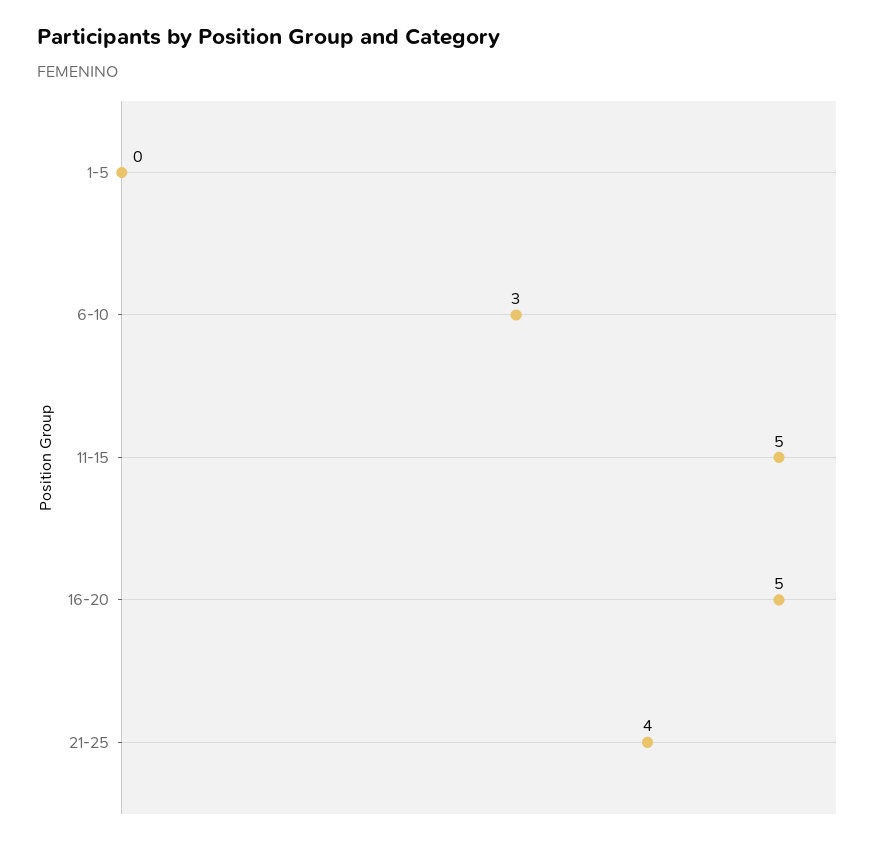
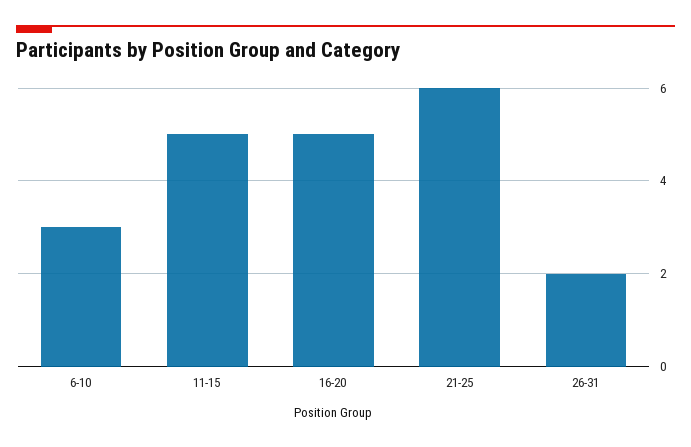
1-5: 0 -> none
21-25: 4 -> 6
26-31: none -> 2

